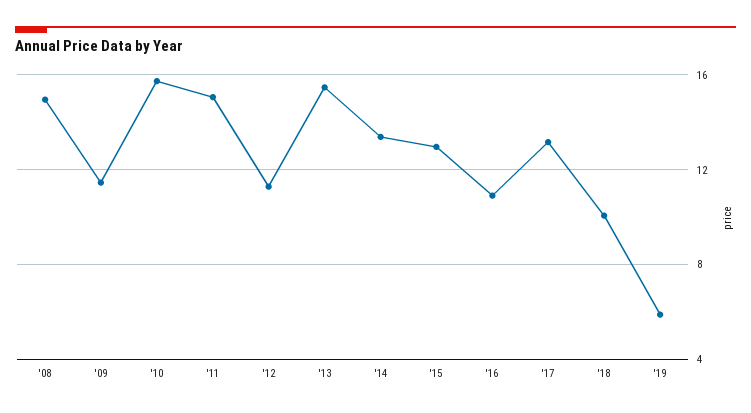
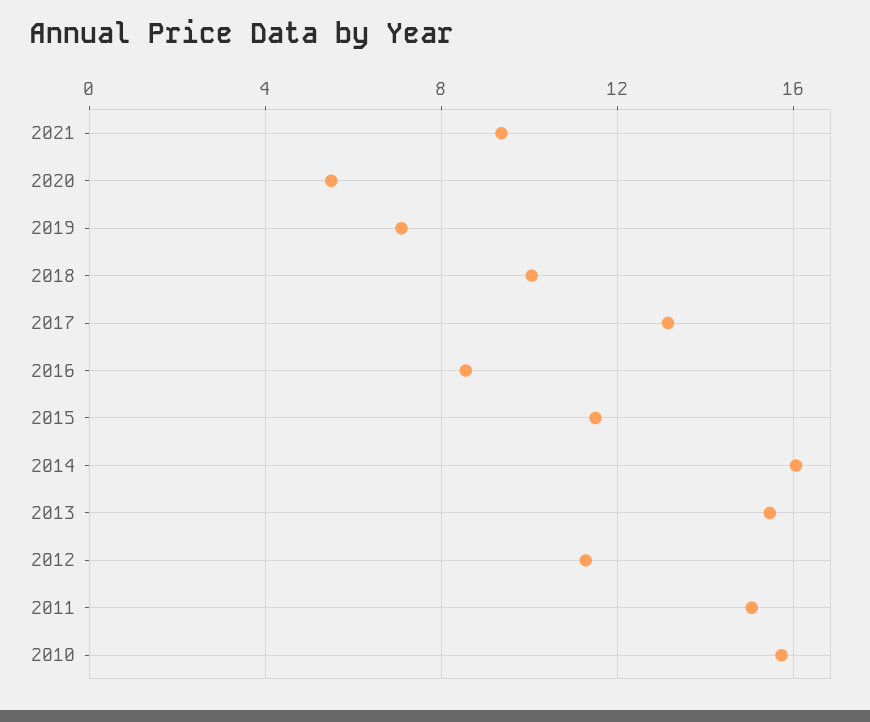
'08: 15 -> none
'09: 11.5 -> none
'14: 13.5 -> 16
'15: 13 -> 11.5
'16: 11 -> 8.5
'19: 6 -> 7
2021: none -> 9.5
2020: none -> 5.5

